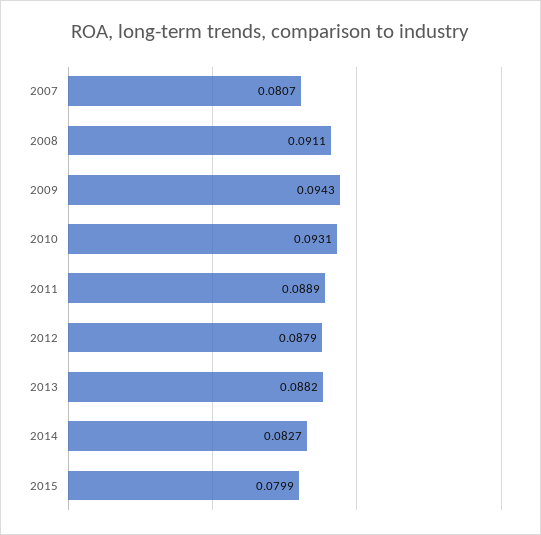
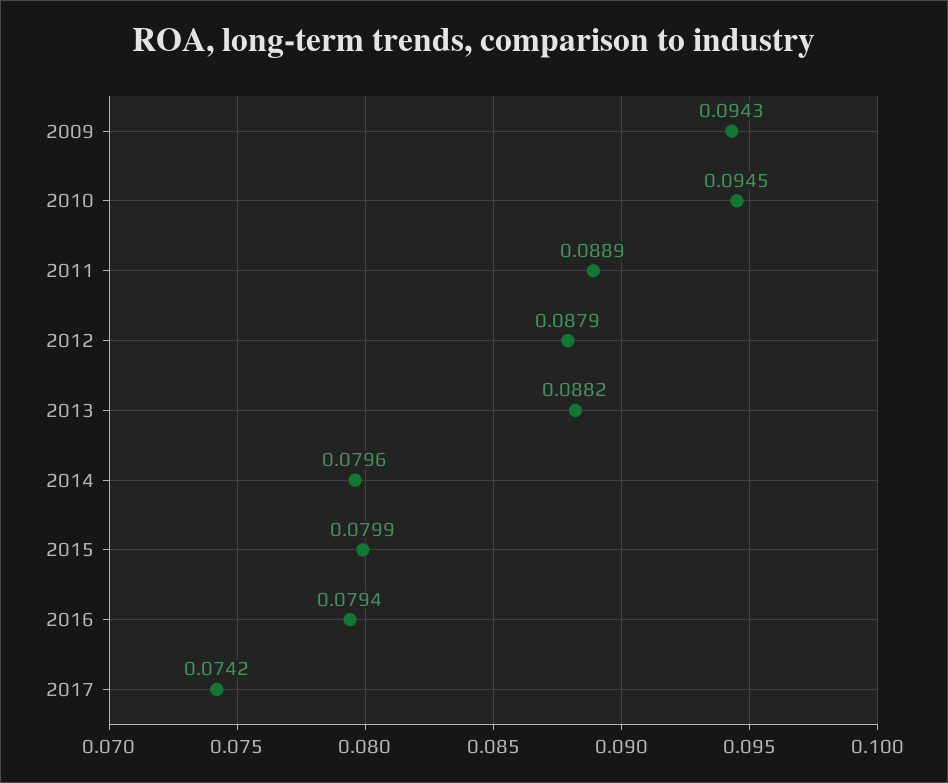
2007: 0.0807 -> none
2008: 0.0911 -> none
2010: 0.0931 -> 0.0945
2014: 0.0827 -> 0.0796
2016: none -> 0.0794
2017: none -> 0.0742

